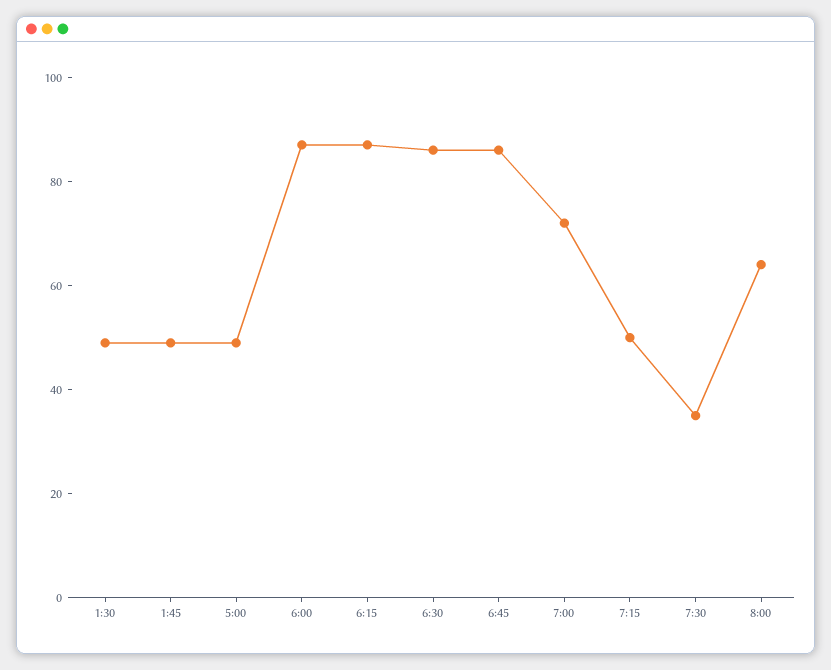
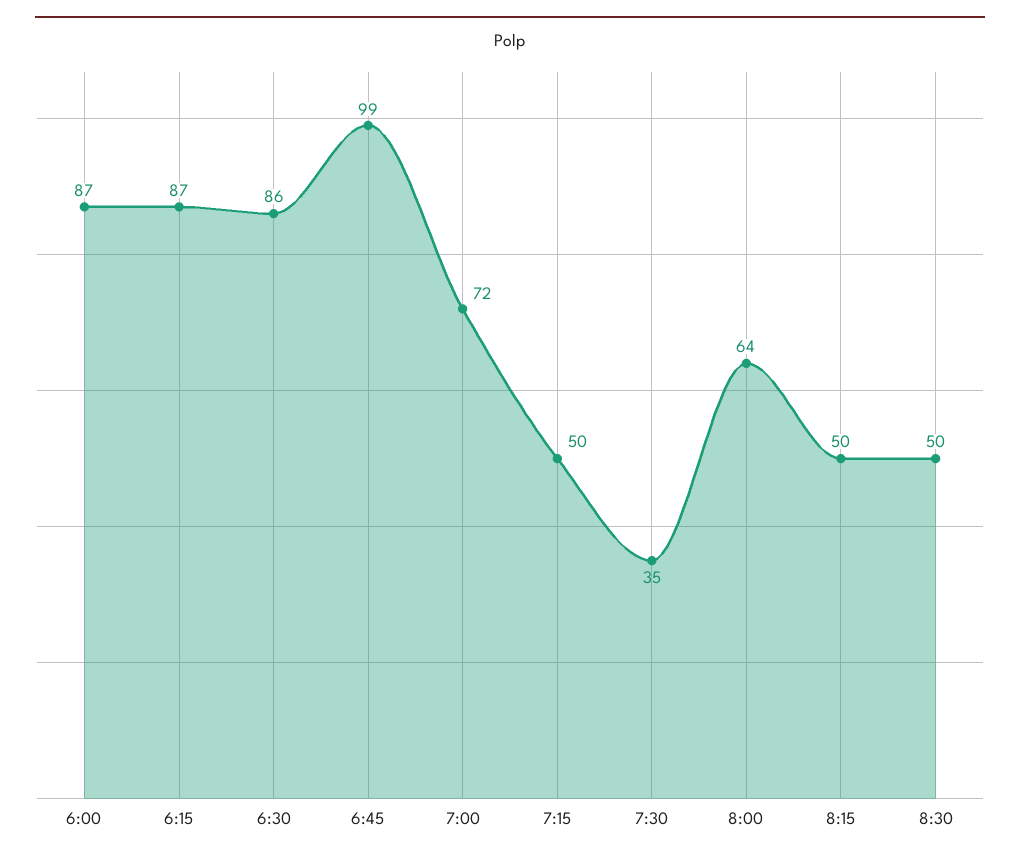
1:30: 50 -> none
1:45: 50 -> none
5:00: 50 -> none
6:45: 85 -> 99
8:15: none -> 50
8:30: none -> 50

